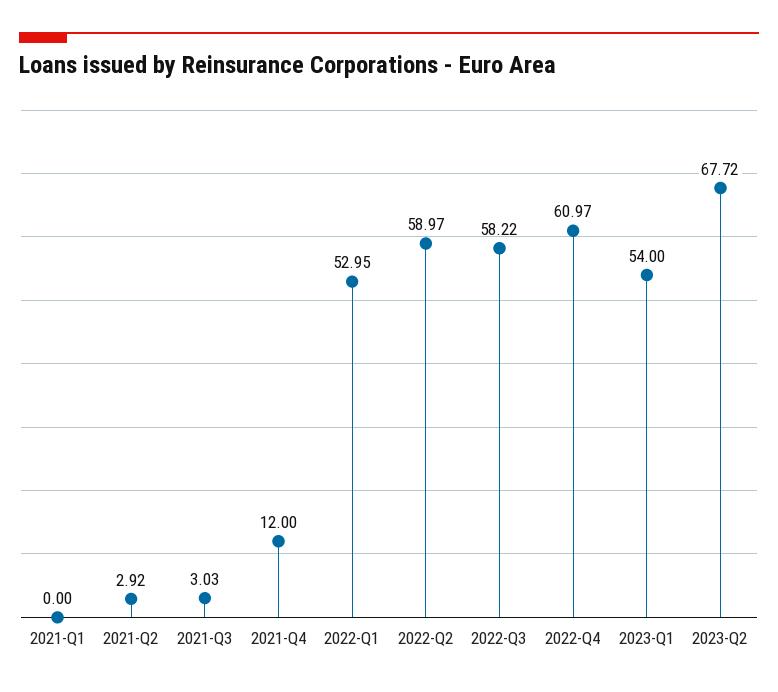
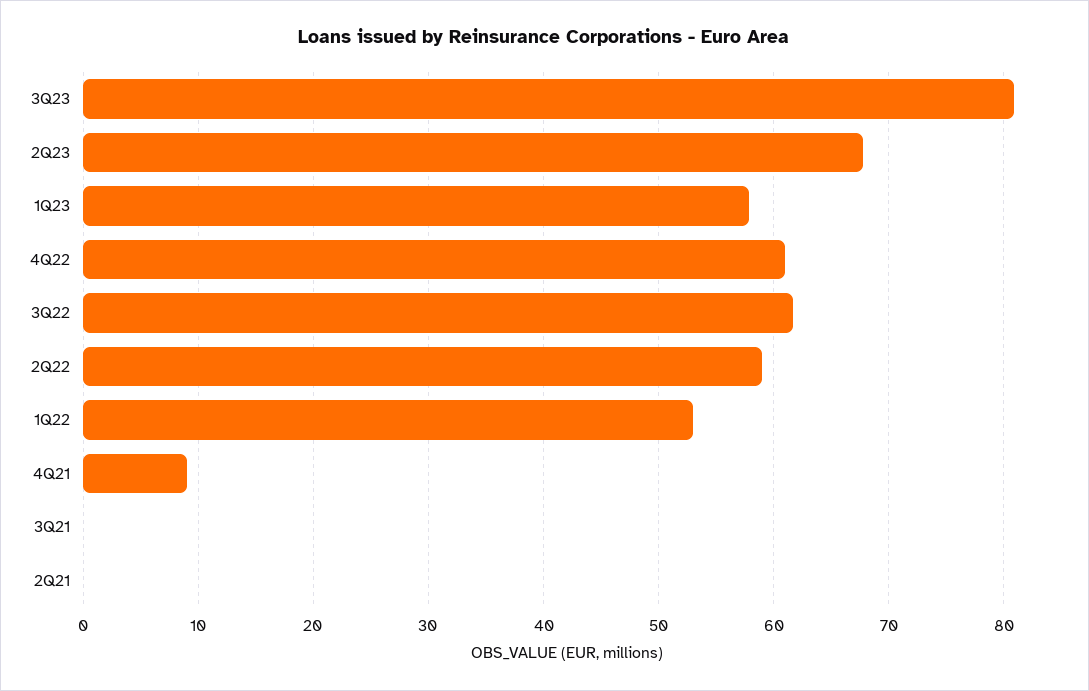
2021-Q1: 0 -> none
2021-Q2: 2.92 -> 0
2021-Q3: 3.03 -> 0
2021-Q4: 12 -> 9
2022-Q3: 58.22 -> 62
2023-Q1: 54 -> 58
3Q23: none -> 81

